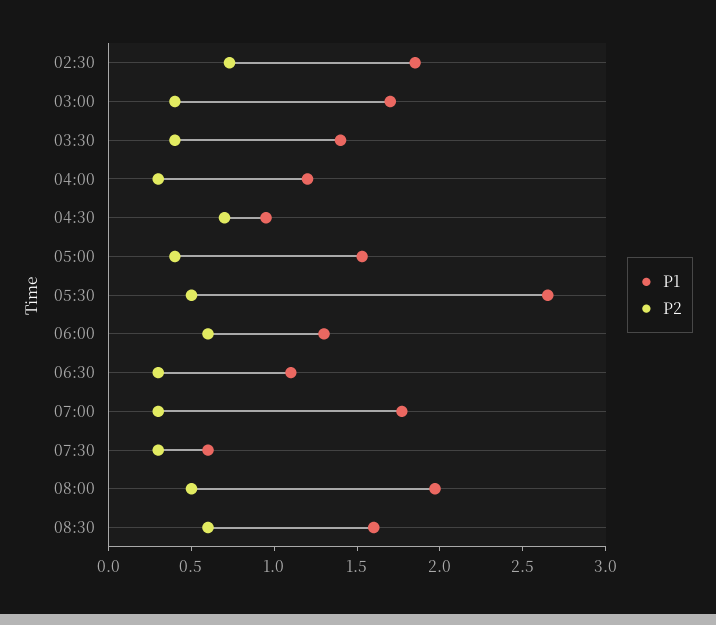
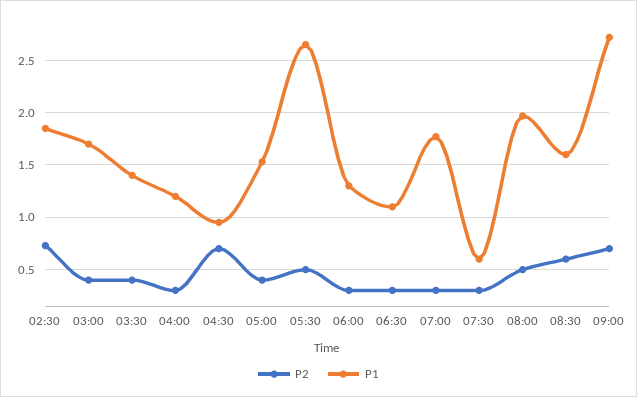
P2, 06:00: 0.6 -> 0.3
P2, 09:00: none -> 0.7
P1, 09:00: none -> 2.7

